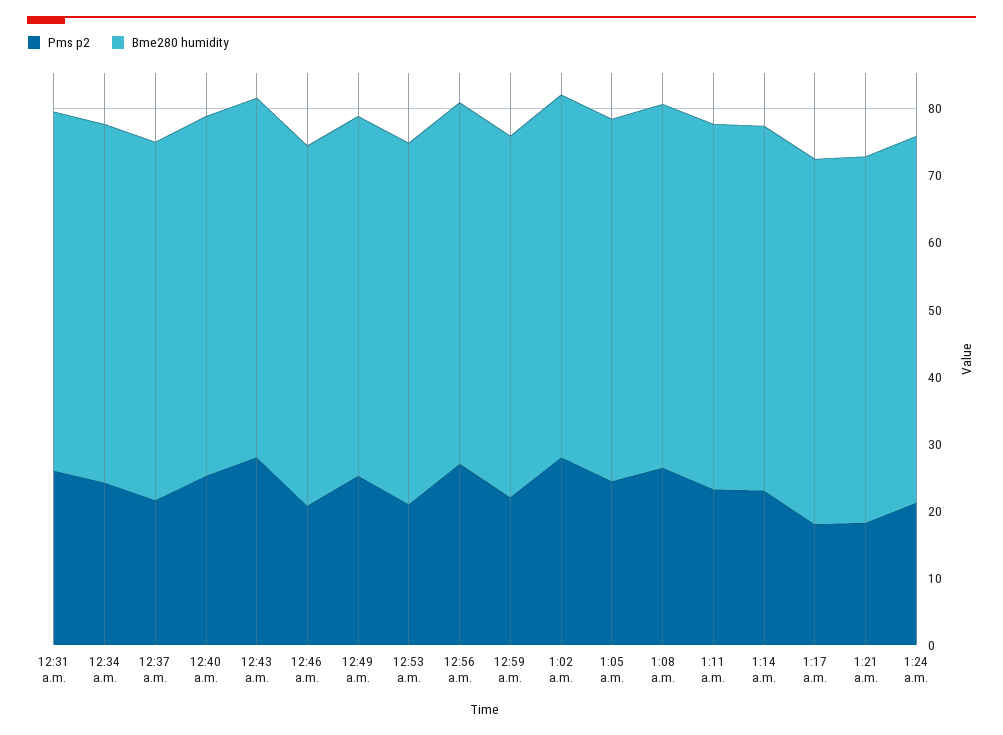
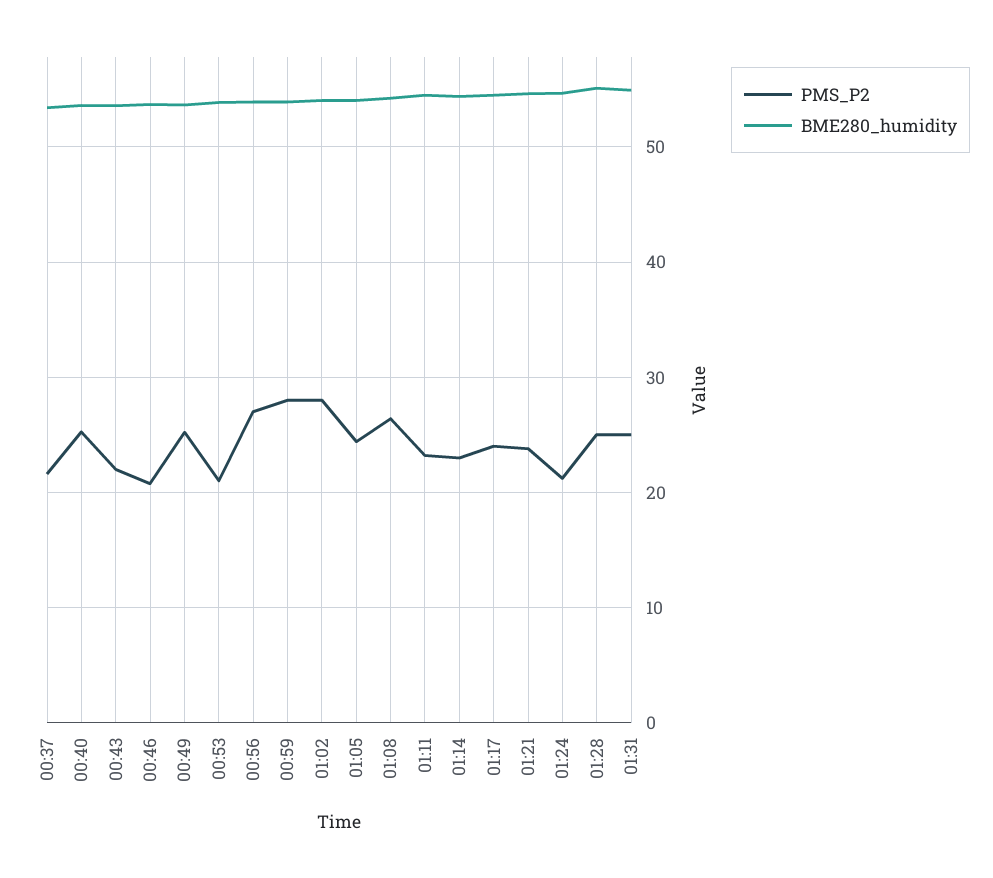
Pms p2, 12:31 a.m.: 26 -> none
Bme280 humidity, 12:31 a.m.: 54 -> none
Pms p2, 12:34 a.m.: 24 -> none
Bme280 humidity, 12:34 a.m.: 54 -> none
Pms p2, 12:43 a.m.: 28 -> 22
Pms p2, 12:59 a.m.: 22 -> 28
Pms p2, 1:17 a.m.: 18 -> 24
Pms p2, 1:21 a.m.: 18 -> 24
Pms p2, 01:28: none -> 25
Bme280 humidity, 01:28: none -> 55
Pms p2, 01:31: none -> 25
Bme280 humidity, 01:31: none -> 55

